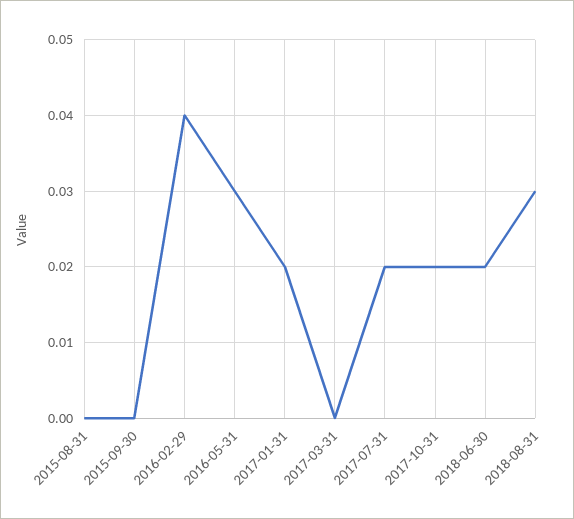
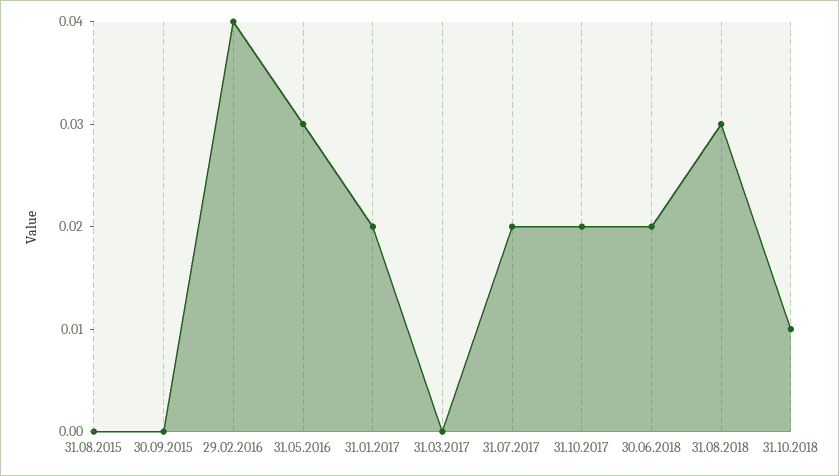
31.10.2018: none -> 0.01

